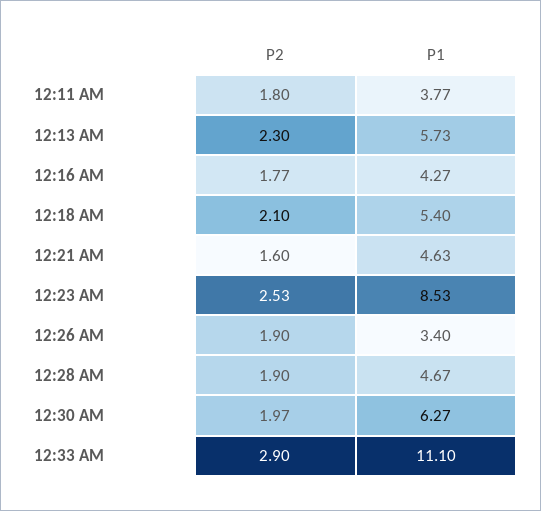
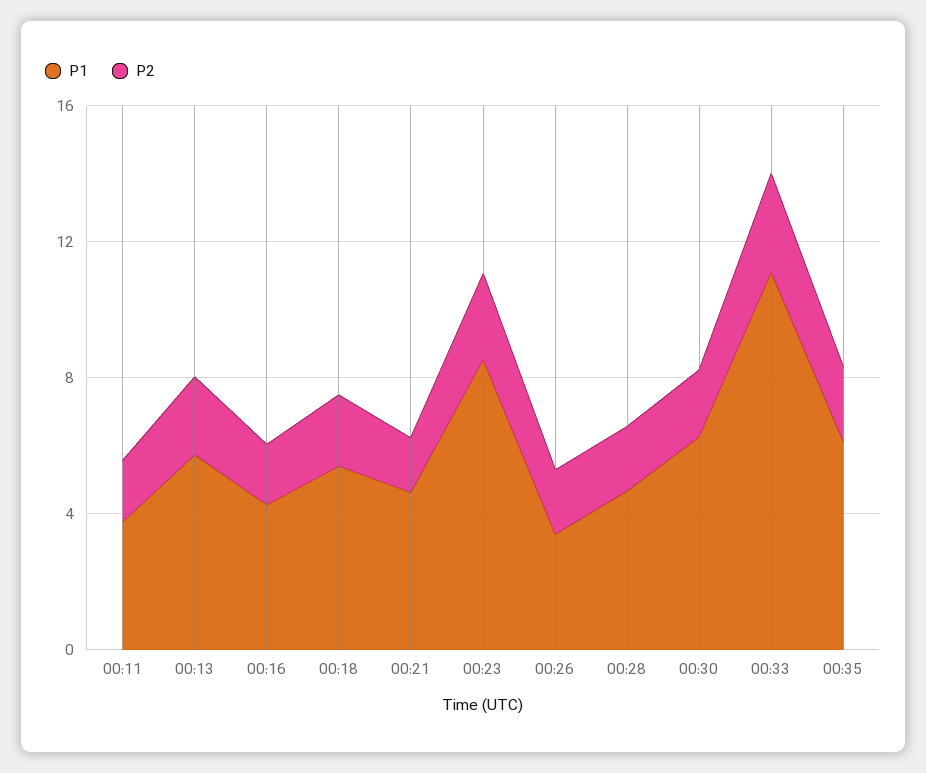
P1, 00:35: none -> 6
P2, 00:35: none -> 2

